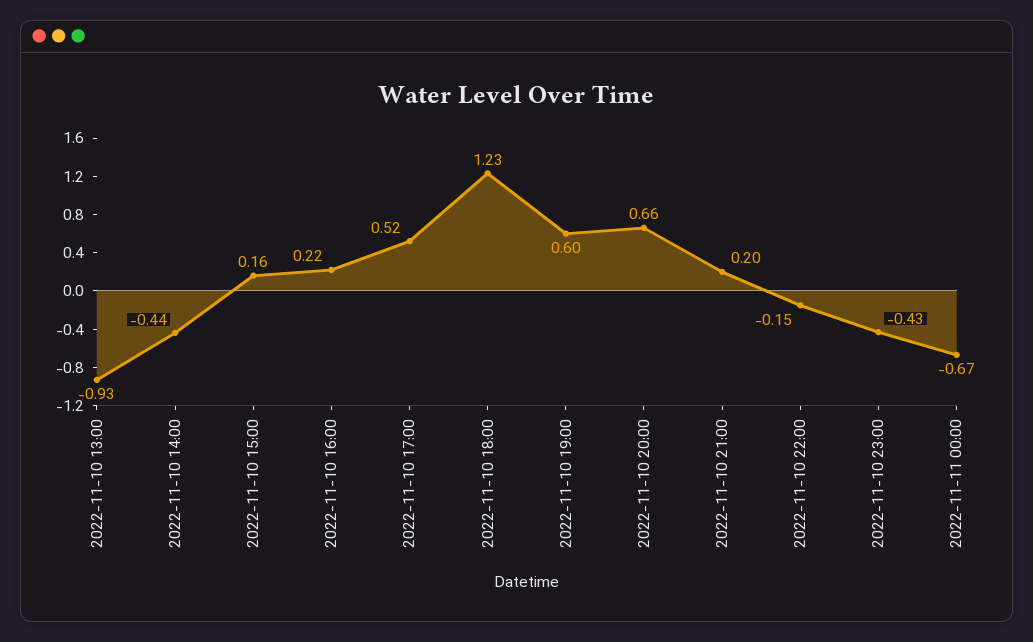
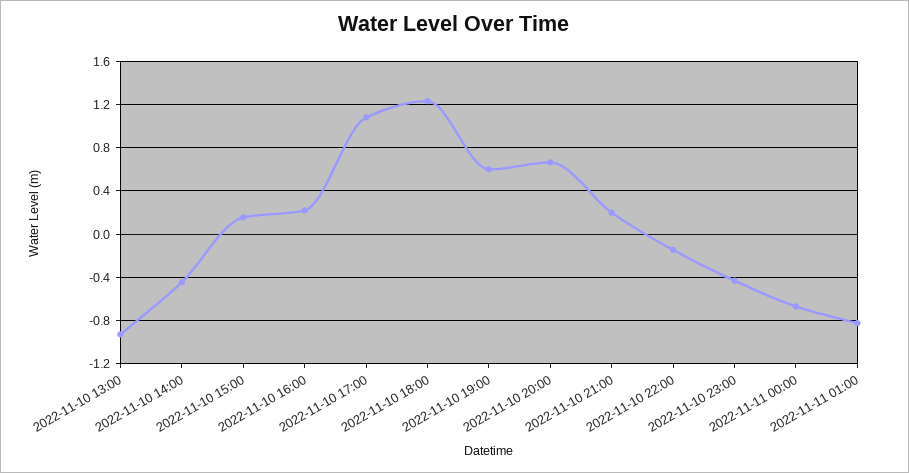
2022-11-10 17:00: 0.52 -> 1.1
2022-11-11 01:00: none -> -0.8

